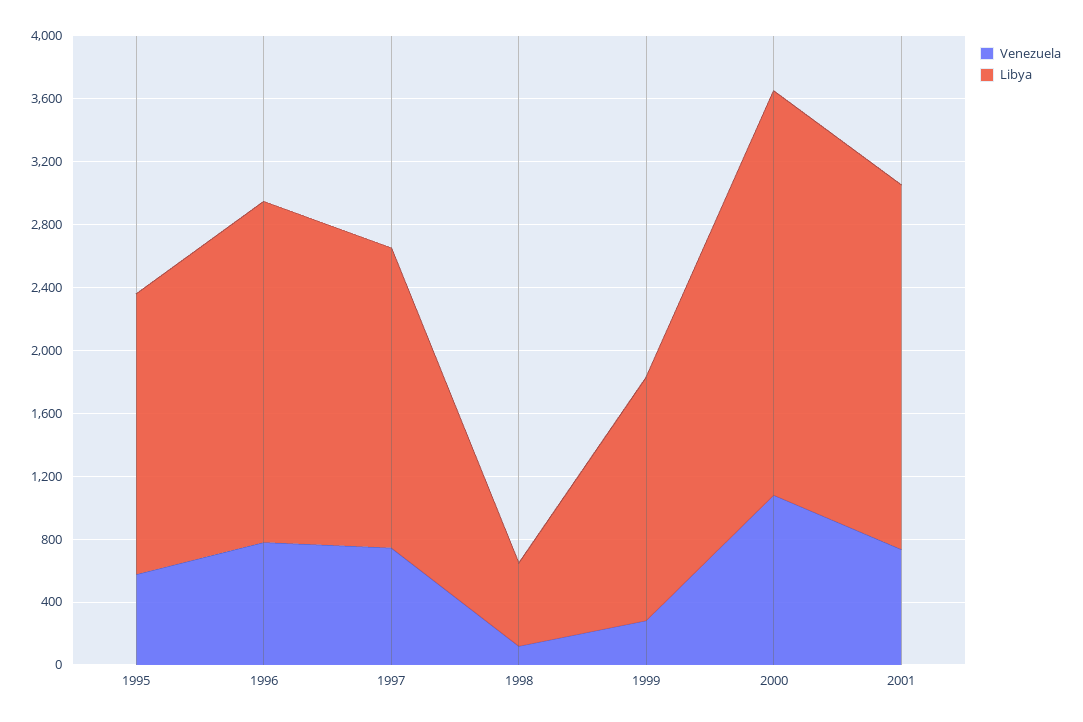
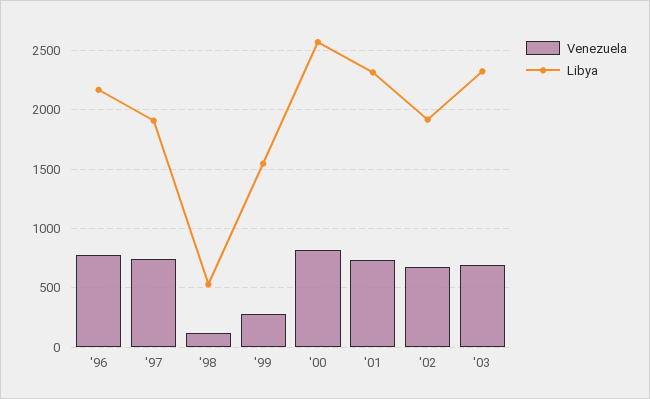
Venezuela, 1995: 600 -> none
Libya, 1995: 1800 -> none
Venezuela, 2000: 1100 -> 800
Venezuela, '02: none -> 700
Libya, '02: none -> 1900
Venezuela, '03: none -> 700
Libya, '03: none -> 2300

